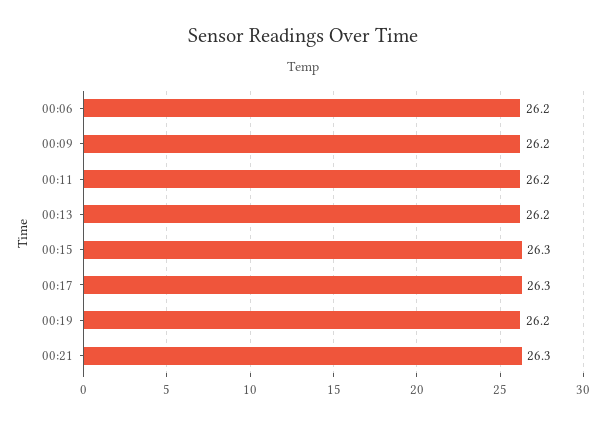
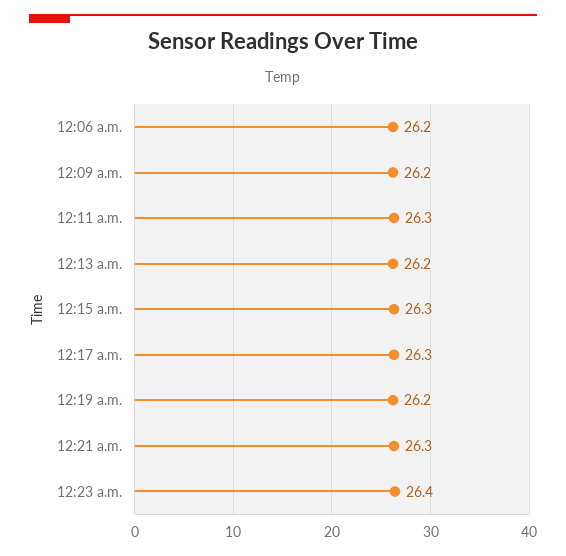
00:11: 26.2 -> 26.3
12:23 a.m.: none -> 26.4

